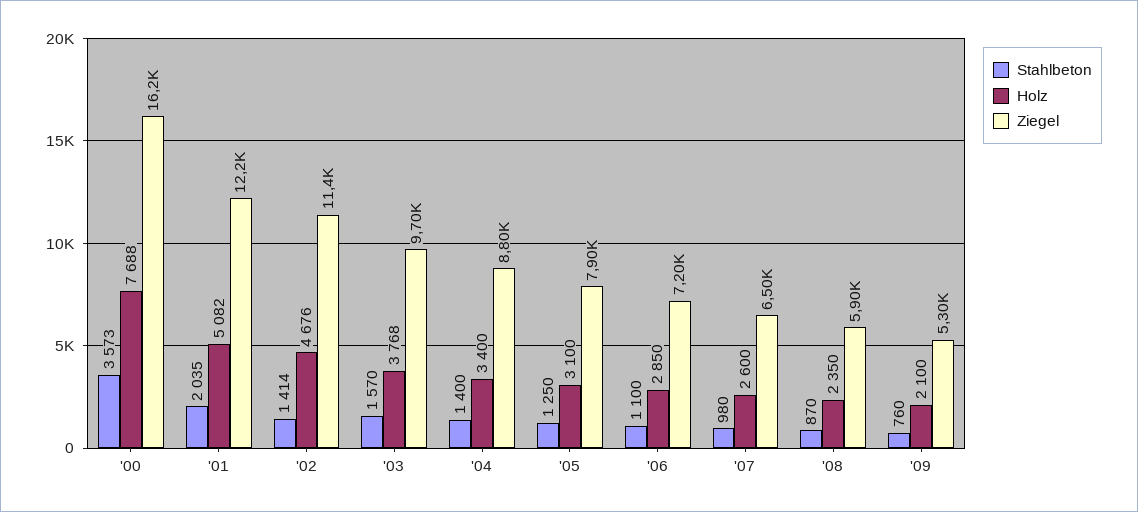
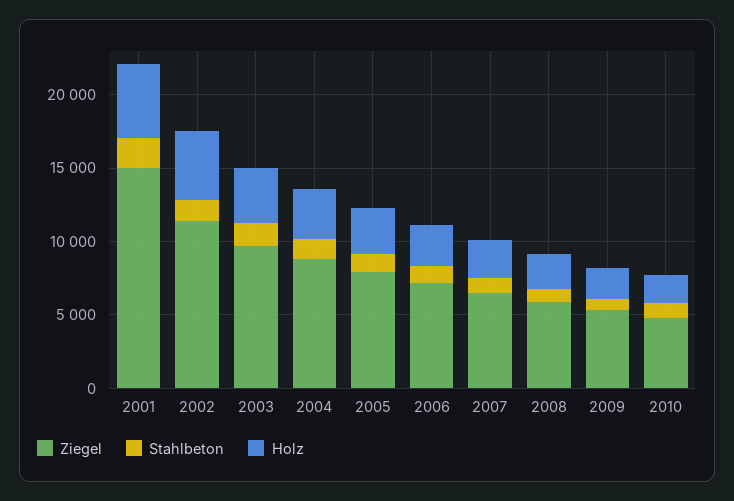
Stahlbeton, '00: 3573 -> none
Holz, '00: 7688 -> none
Ziegel, '00: 16200 -> none
Ziegel, '01: 12200 -> 15000
Ziegel, 2010: none -> 5000
Stahlbeton, 2010: none -> 1000
Holz, 2010: none -> 2000

